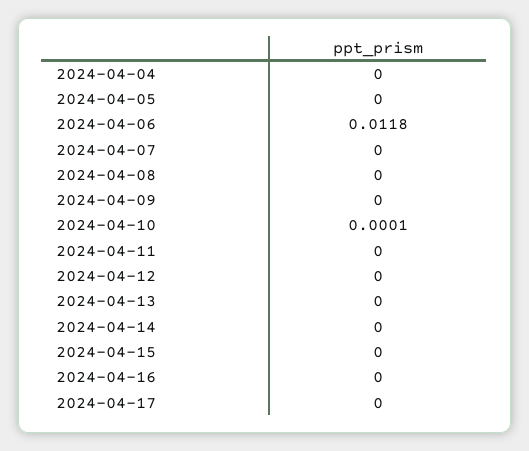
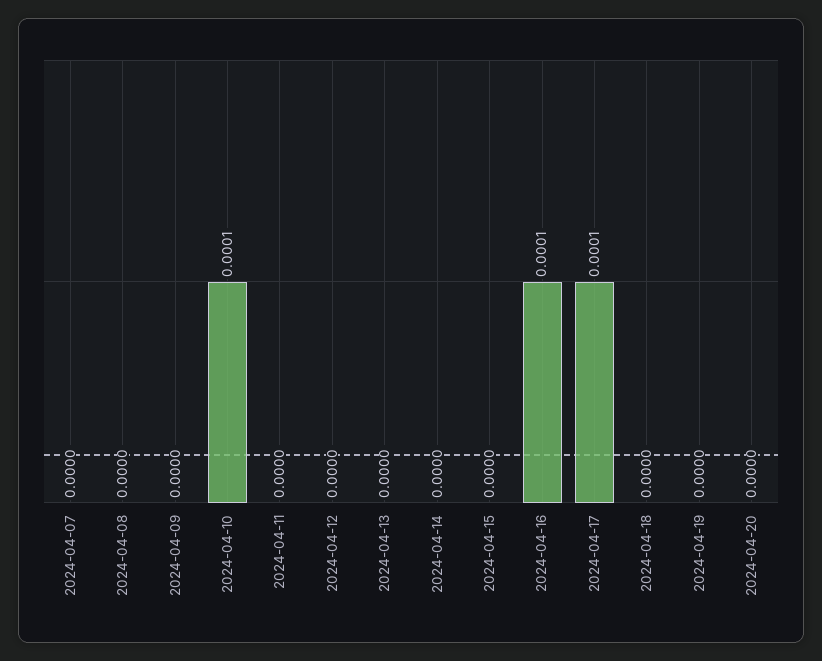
2024-04-04: 0 -> none
2024-04-05: 0 -> none
2024-04-06: 0.0118 -> none
2024-04-16: 0 -> 0.0001
2024-04-17: 0 -> 0.0001
2024-04-18: none -> 0
2024-04-19: none -> 0
2024-04-20: none -> 0

